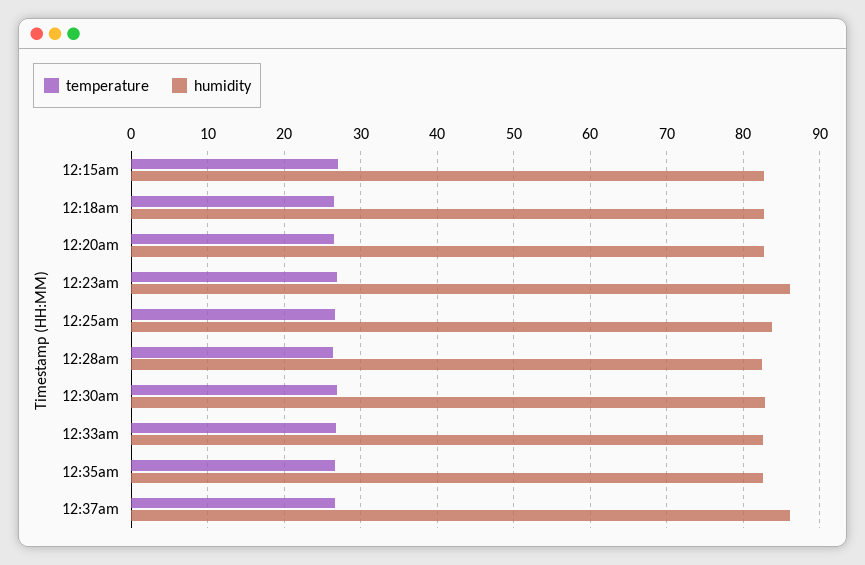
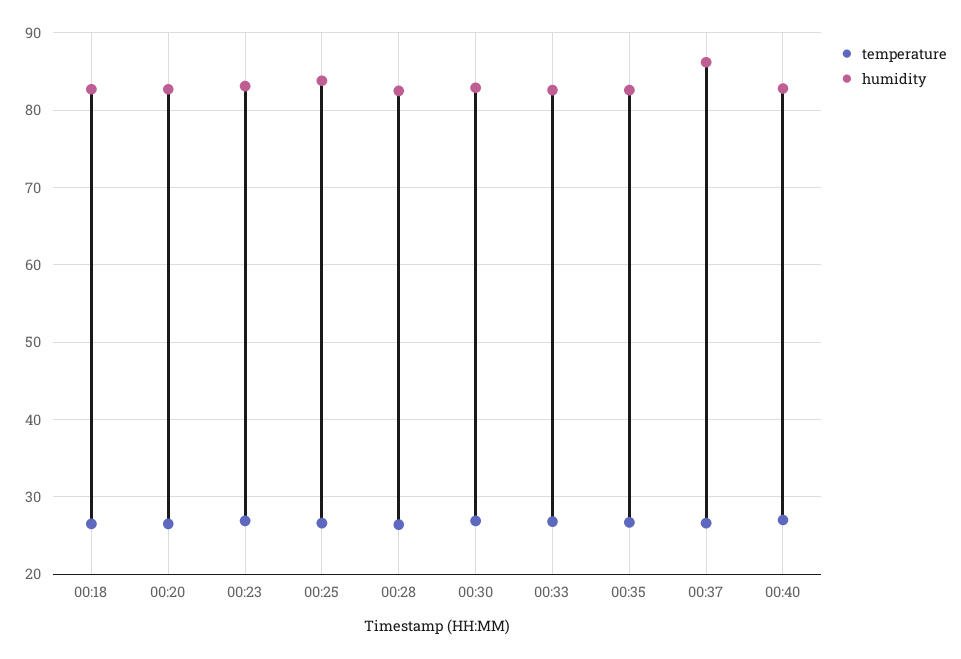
temperature, 12:15am: 27 -> none
humidity, 12:15am: 83 -> none
humidity, 12:23am: 86 -> 83
temperature, 00:40: none -> 27
humidity, 00:40: none -> 83

